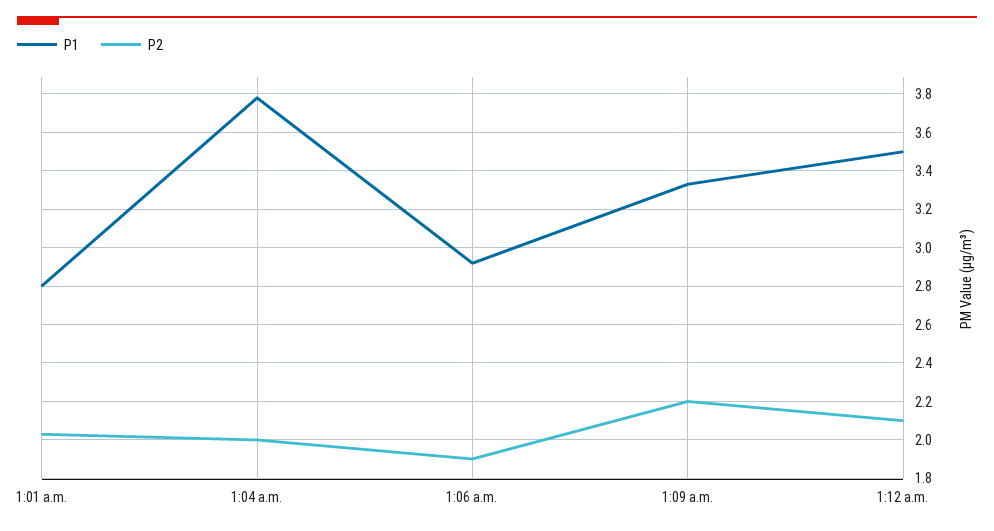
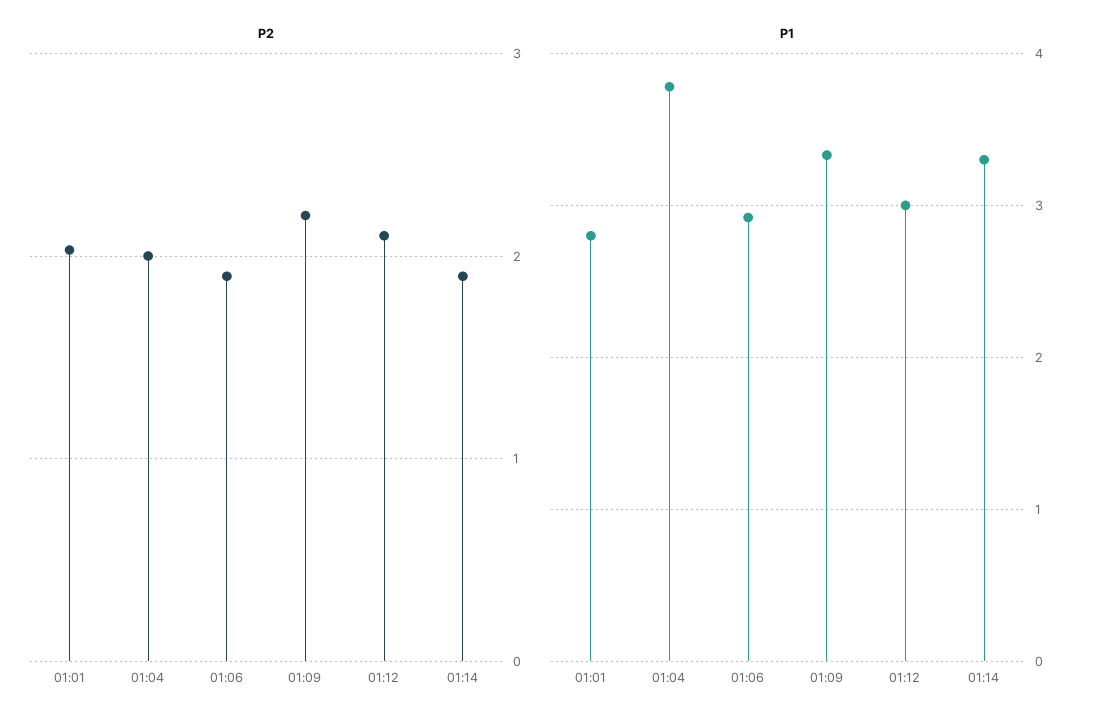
P1, 1:12 a.m.: 3.5 -> 3
P2, 01:14: none -> 1.9
P1, 01:14: none -> 3.3

